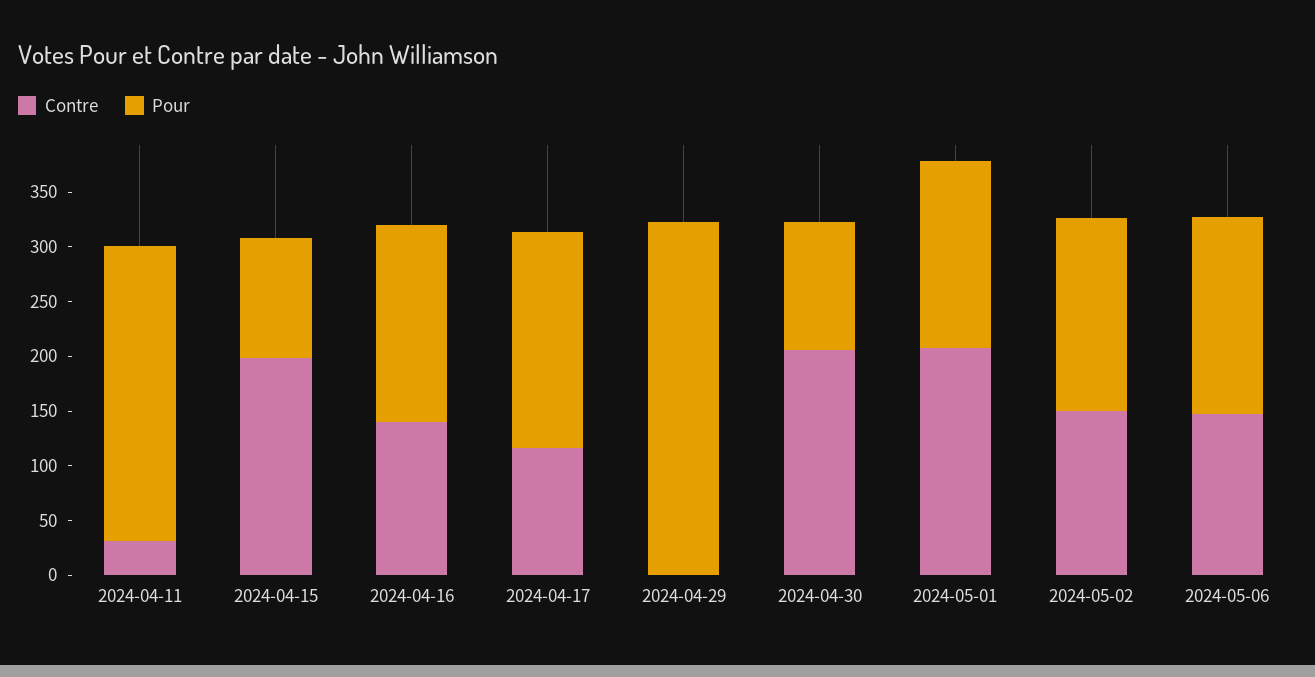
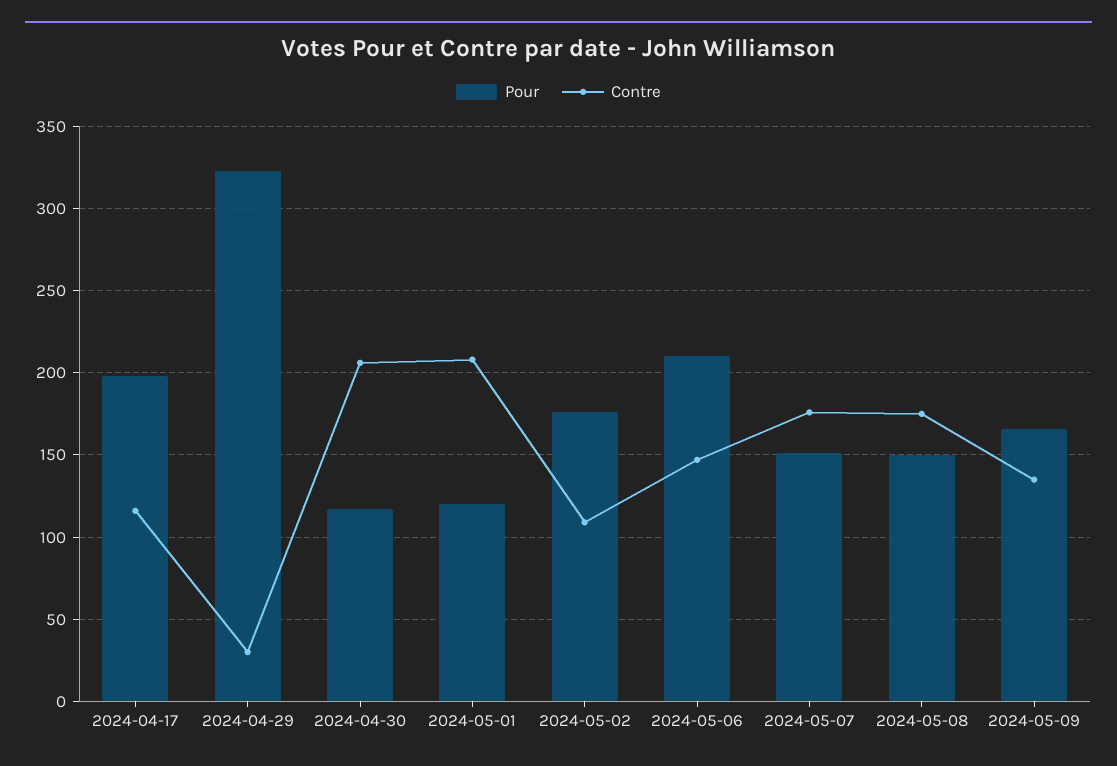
Contre, 2024-04-11: 30 -> none
Pour, 2024-04-11: 270 -> none
Contre, 2024-04-15: 200 -> none
Pour, 2024-04-15: 110 -> none
Contre, 2024-04-16: 140 -> none
Pour, 2024-04-16: 180 -> none
Contre, 2024-04-29: 0 -> 30
Pour, 2024-05-01: 170 -> 120
Contre, 2024-05-02: 150 -> 110
Pour, 2024-05-06: 180 -> 210
Pour, 2024-05-07: none -> 150
Contre, 2024-05-07: none -> 175
Pour, 2024-05-08: none -> 150
Contre, 2024-05-08: none -> 175
Pour, 2024-05-09: none -> 165
Contre, 2024-05-09: none -> 135

